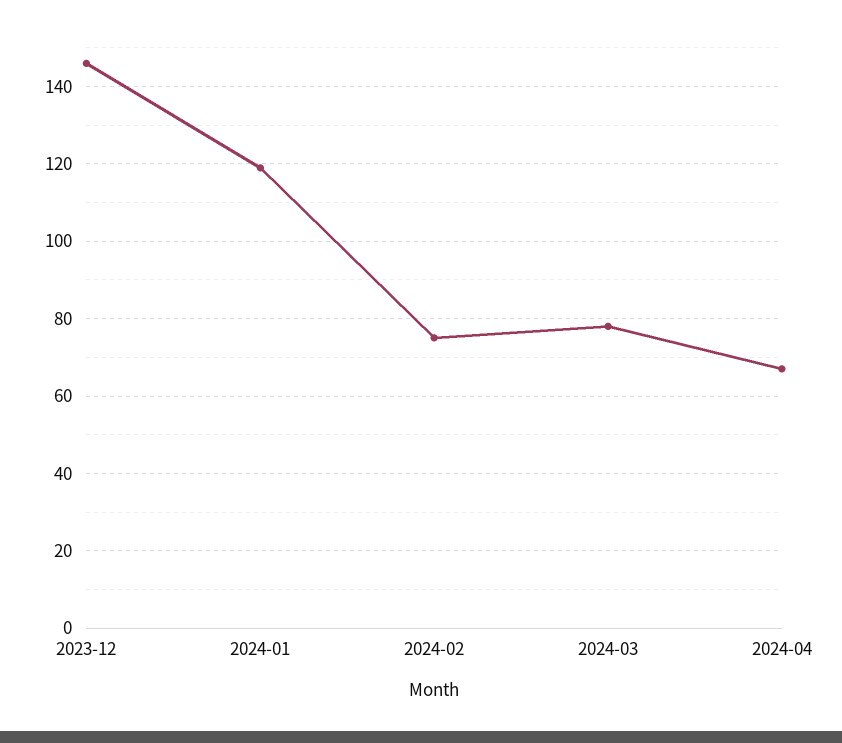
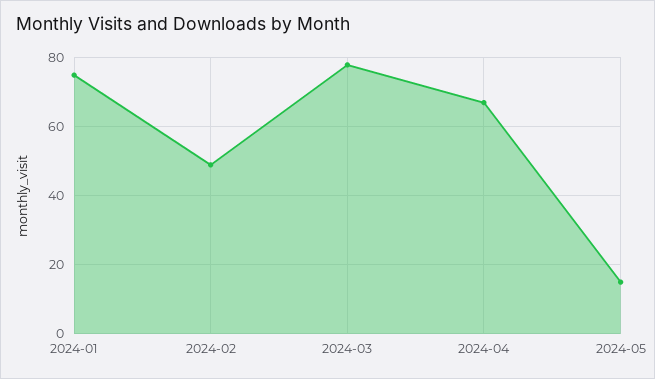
2023-12: 145 -> none
2024-01: 120 -> 75
2024-02: 75 -> 50
2024-05: none -> 15

